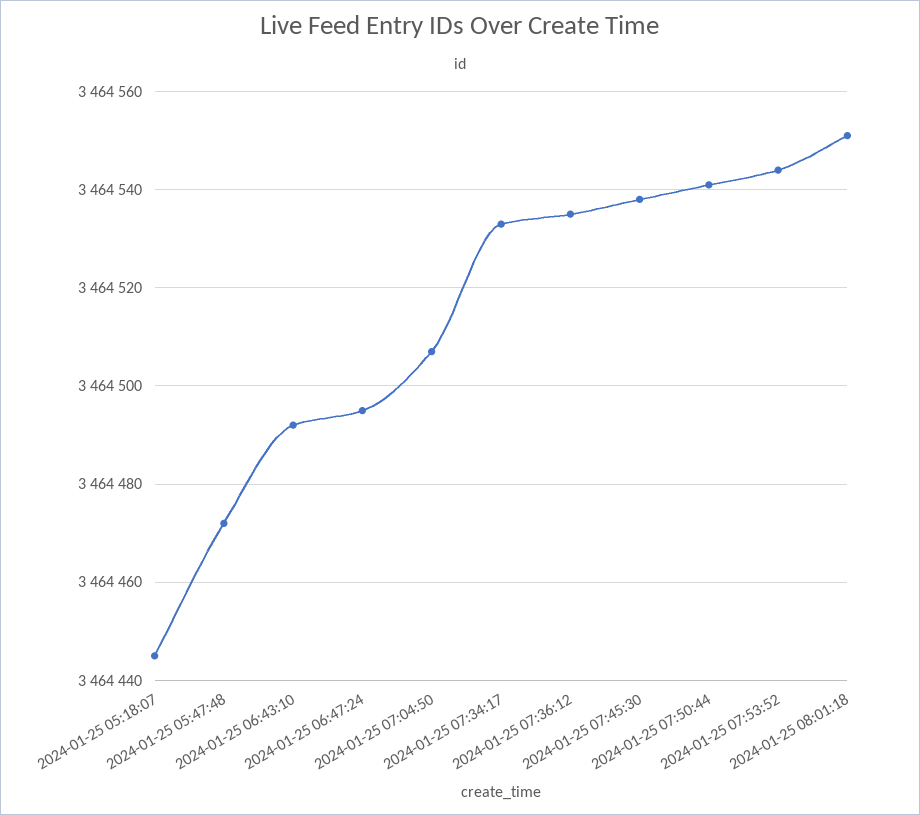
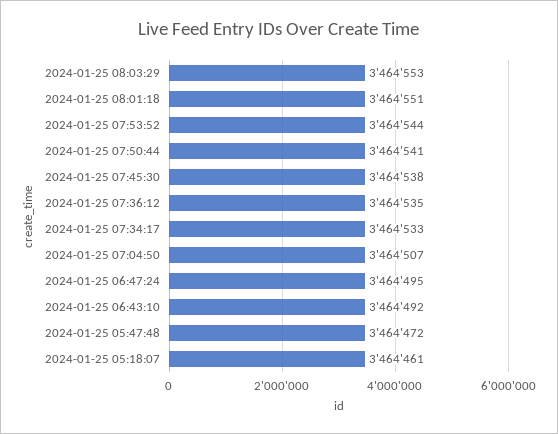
2024-01-25 05:18:07: 3464445 -> 3464461
2024-01-25 08:03:29: none -> 3464553

